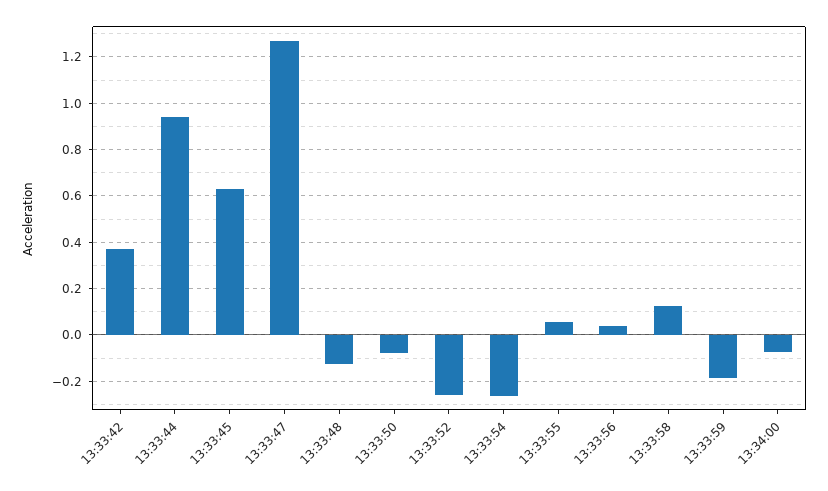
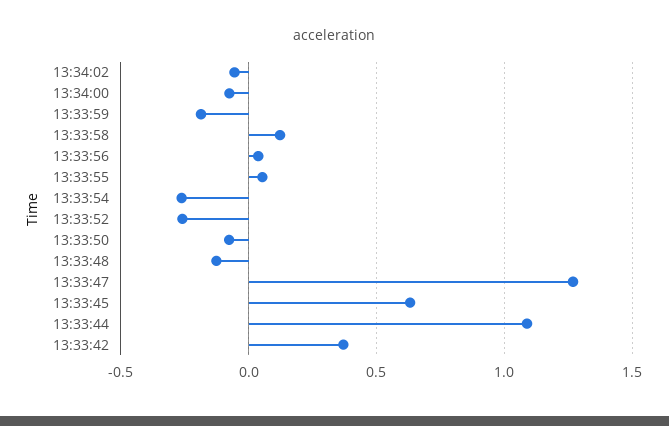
13:33:44: 0.95 -> 1.1
13:34:02: none -> -0.05

